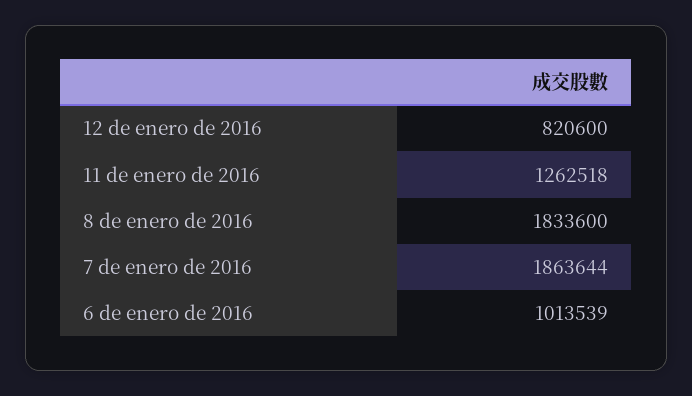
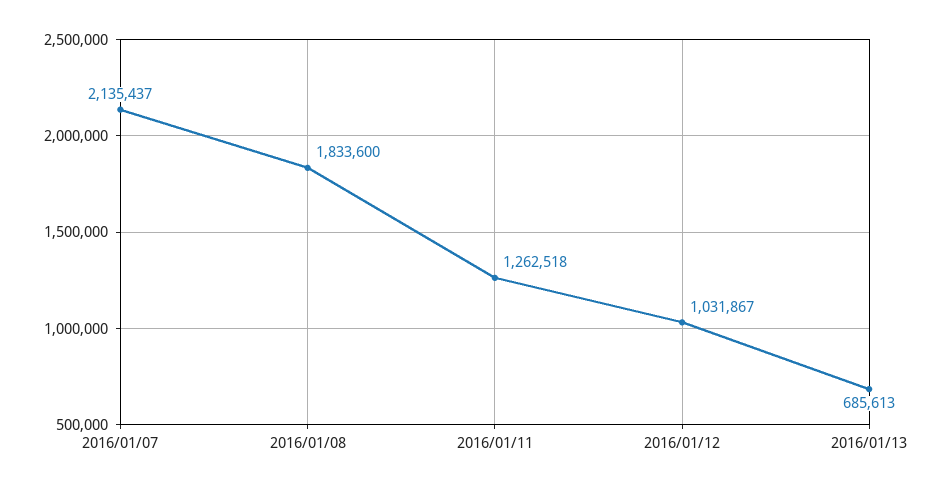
12 de enero de 2016: 820600 -> 1031867
7 de enero de 2016: 1863644 -> 2135437
6 de enero de 2016: 1013539 -> none
2016/01/13: none -> 685613

